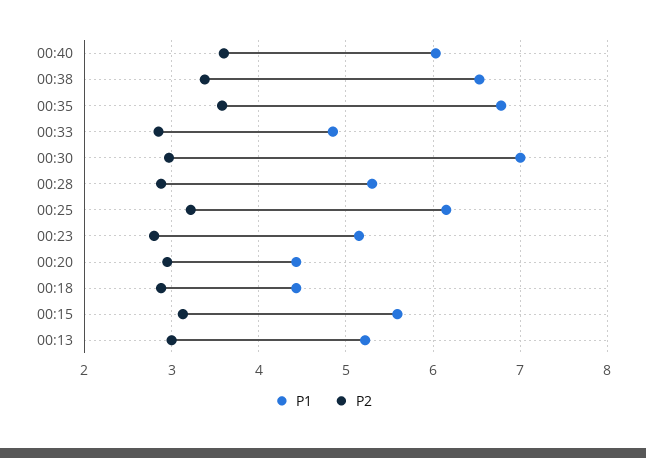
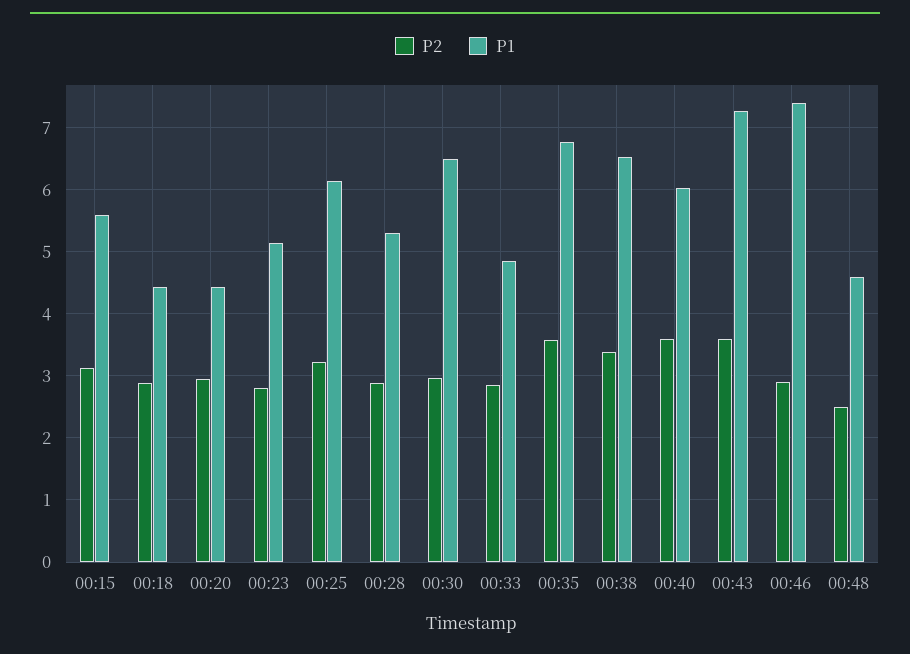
P1, 00:30: 7 -> 6.5
P1, 00:13: 5.2 -> none
P2, 00:13: 3 -> none
P2, 00:43: none -> 3.6
P1, 00:43: none -> 7.3
P2, 00:46: none -> 2.9
P1, 00:46: none -> 7.4
P2, 00:48: none -> 2.5
P1, 00:48: none -> 4.6

